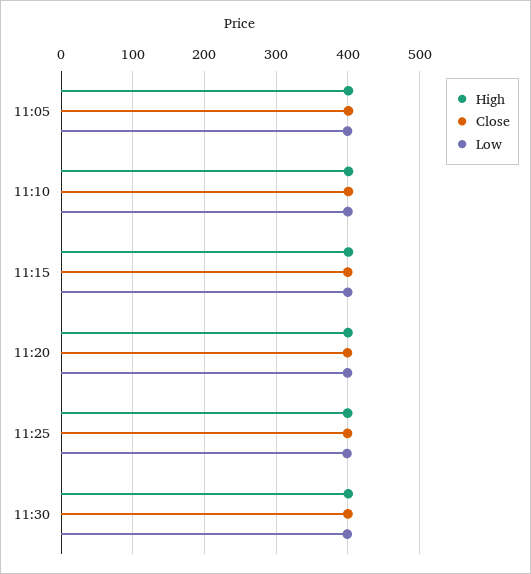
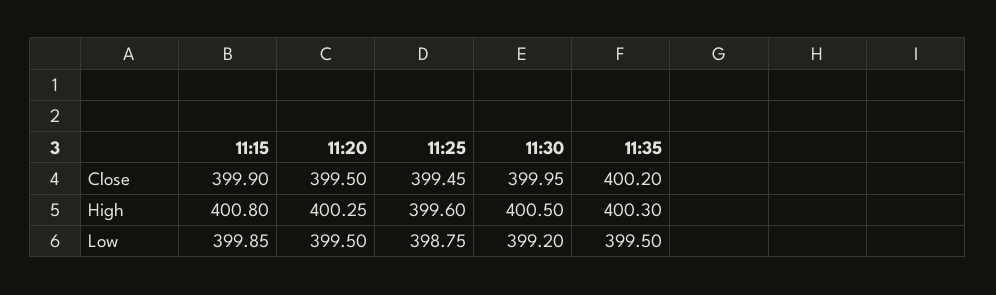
High, 11:05: 400 -> none
Close, 11:05: 400 -> none
Low, 11:05: 400 -> none
High, 11:10: 400 -> none
Close, 11:10: 400 -> none
Low, 11:10: 400 -> none
Close, 11:35: none -> 400.2
High, 11:35: none -> 400.3
Low, 11:35: none -> 399.5

